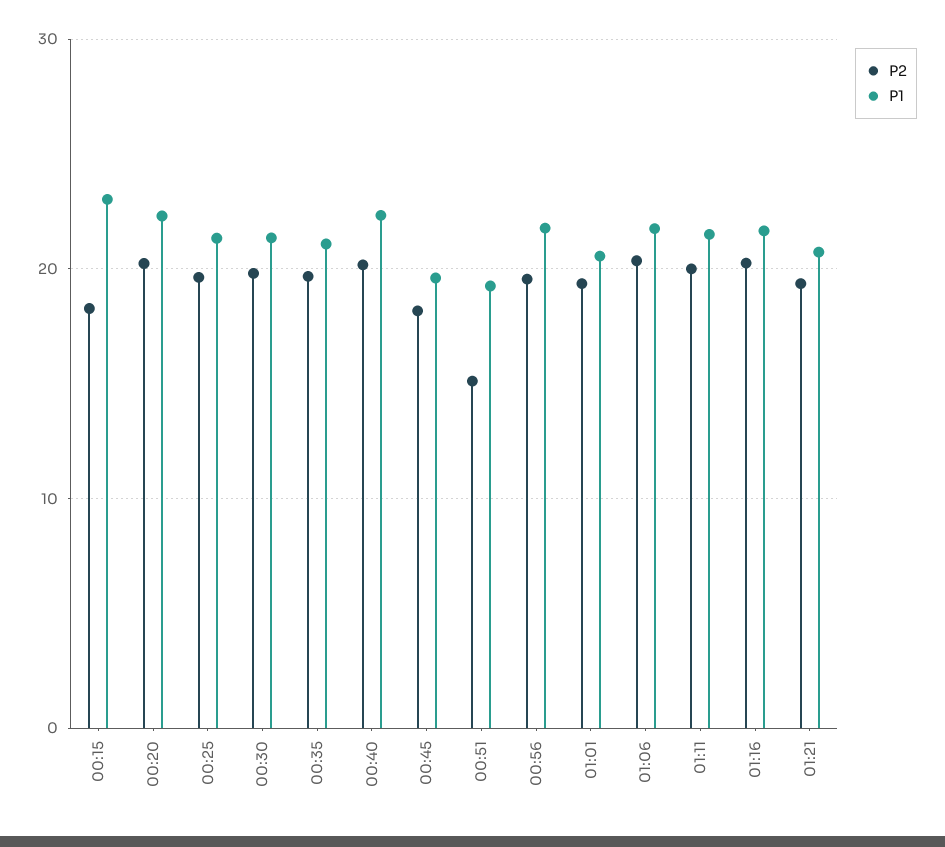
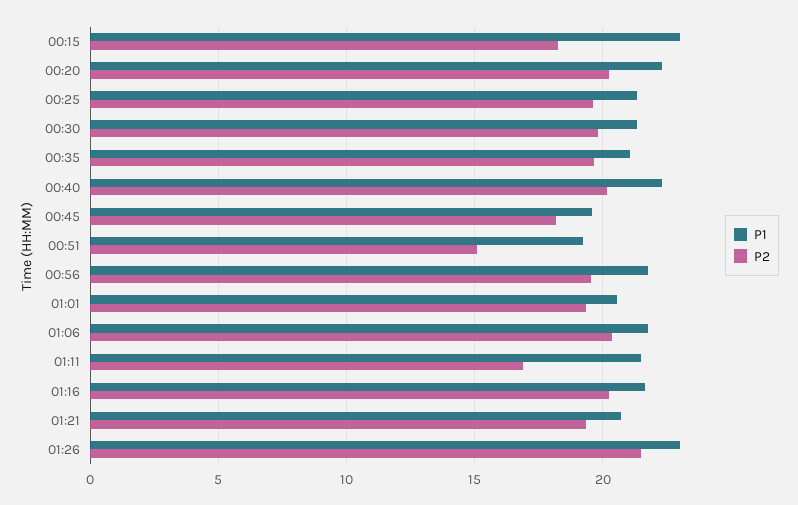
P2, 01:11: 20 -> 17
P1, 01:26: none -> 23
P2, 01:26: none -> 21.5

